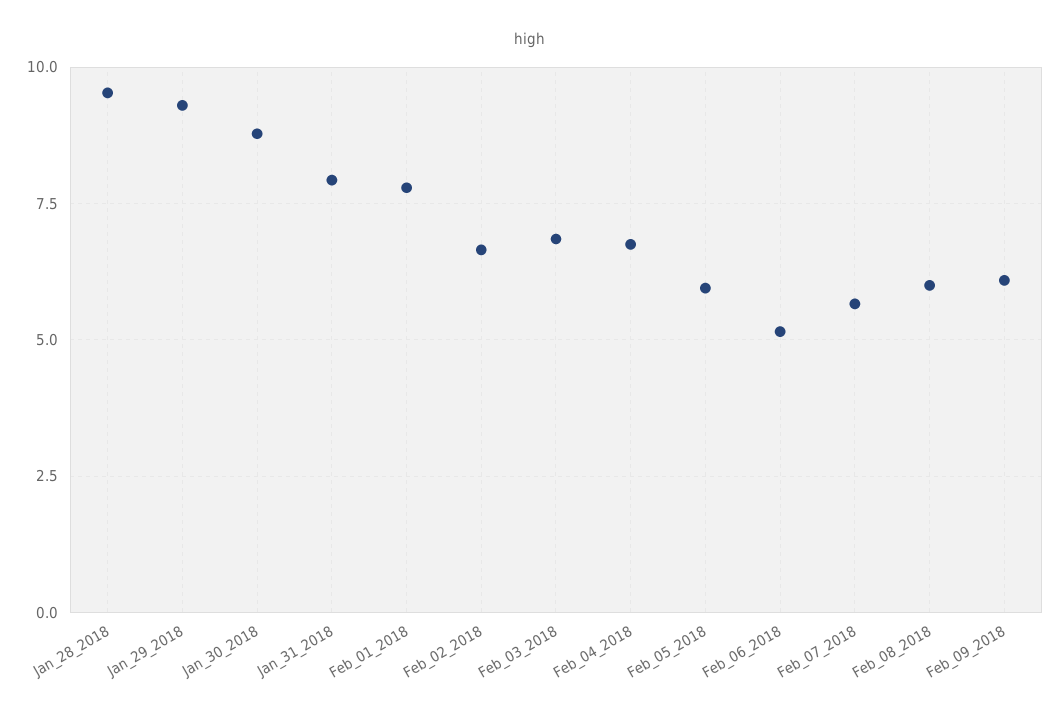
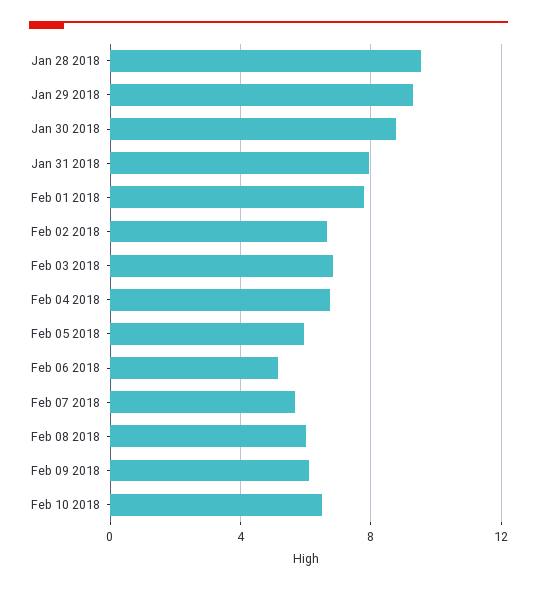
Feb 10 2018: none -> 6.5

